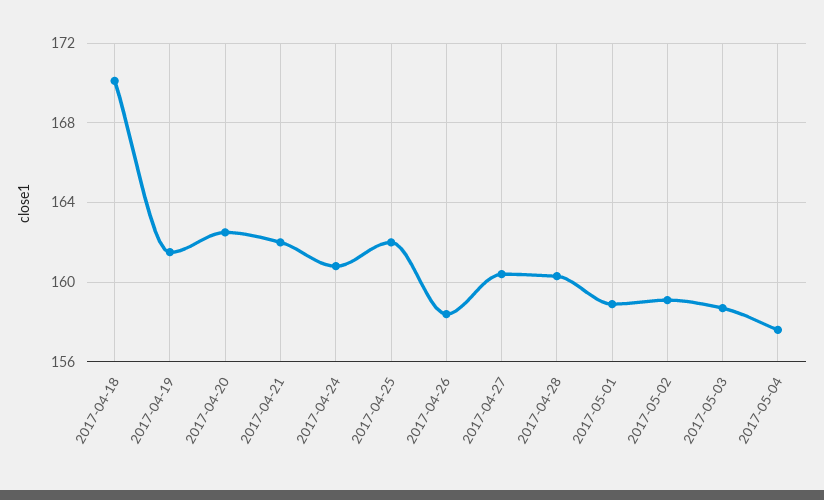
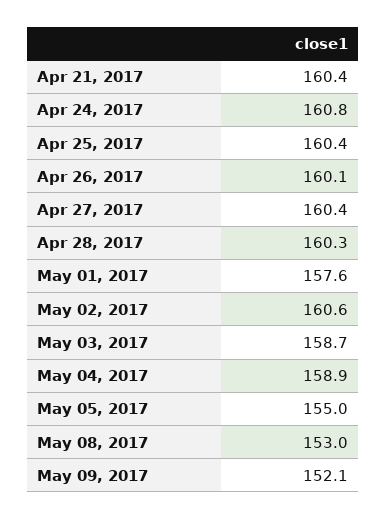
2017-04-18: 170 -> none
2017-04-19: 161.5 -> none
2017-04-20: 162.5 -> none
2017-04-21: 162 -> 160.4
2017-04-25: 162 -> 160.4
2017-04-26: 158.5 -> 160.1
2017-05-01: 159 -> 157.6
2017-05-02: 159 -> 160.6
2017-05-04: 157.5 -> 158.9
May 05, 2017: none -> 155
May 08, 2017: none -> 153
May 09, 2017: none -> 152.1

